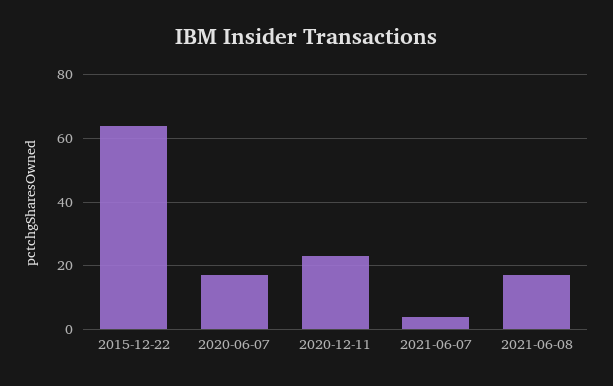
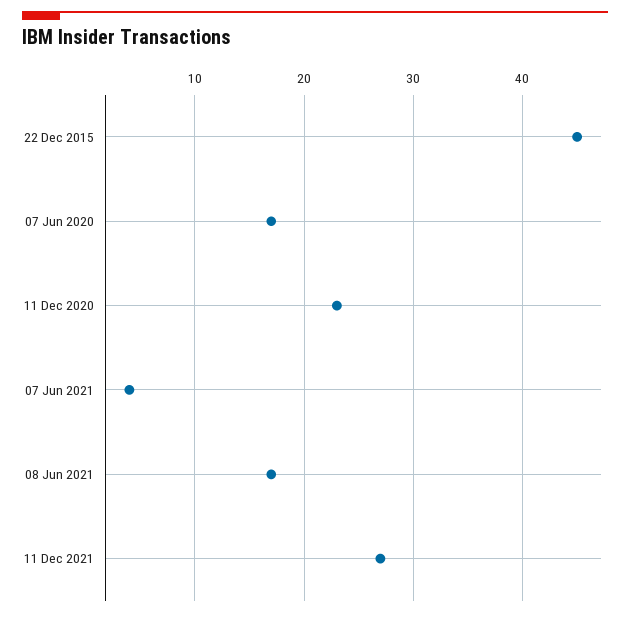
2015-12-22: 65 -> 45
11 Dec 2021: none -> 27

